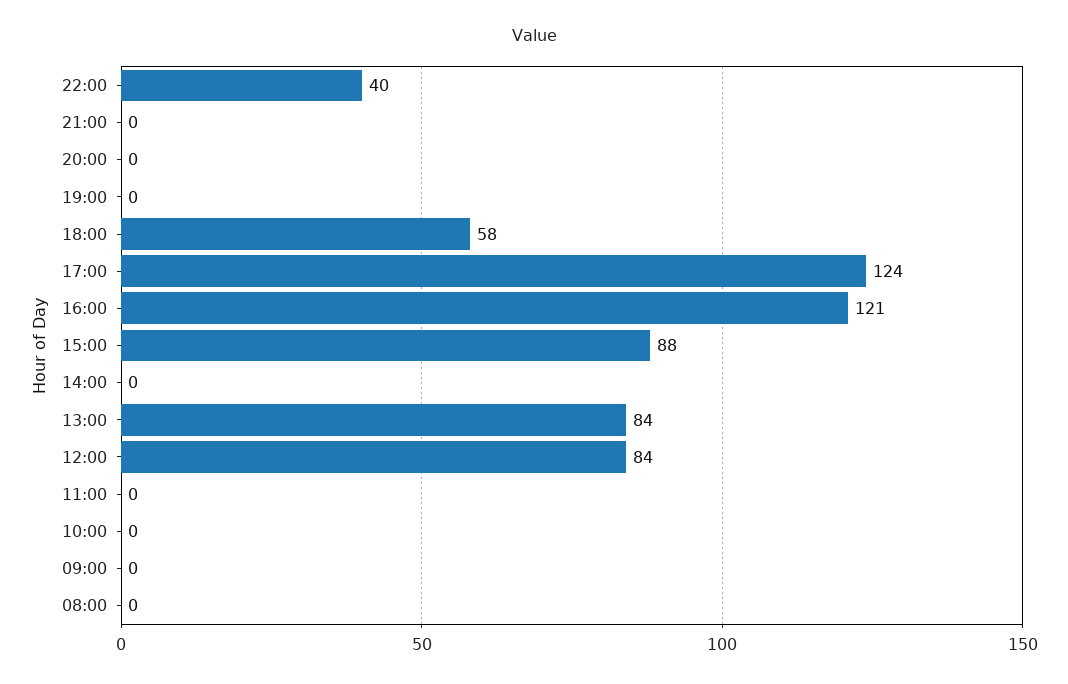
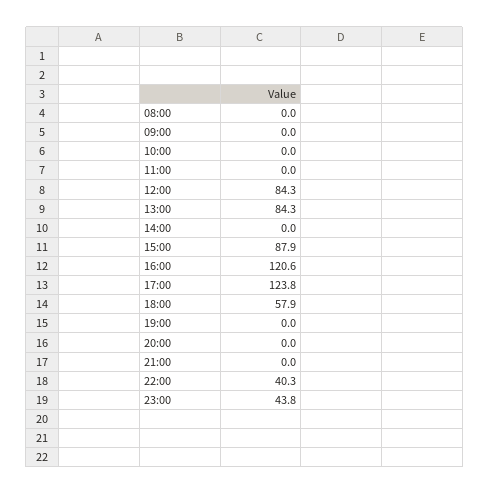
23:00: none -> 43.8

